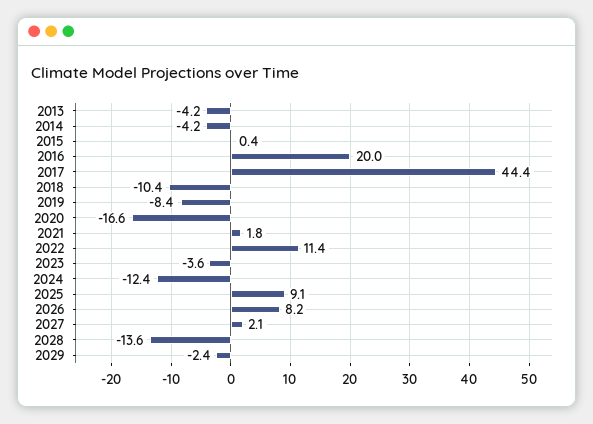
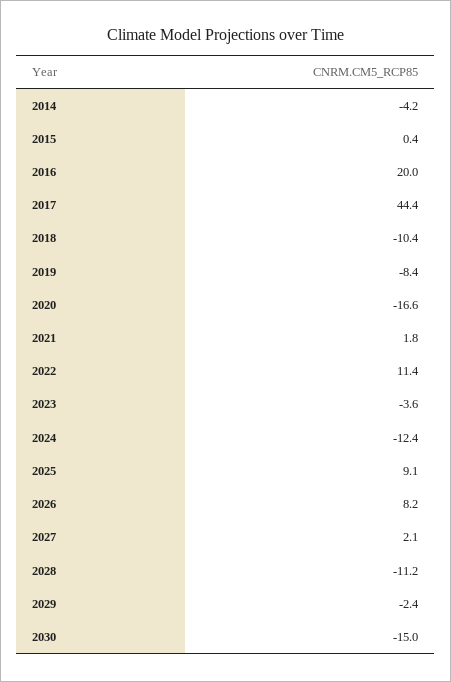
2013: -4.2 -> none
2028: -13.6 -> -11.2
2030: none -> -15

